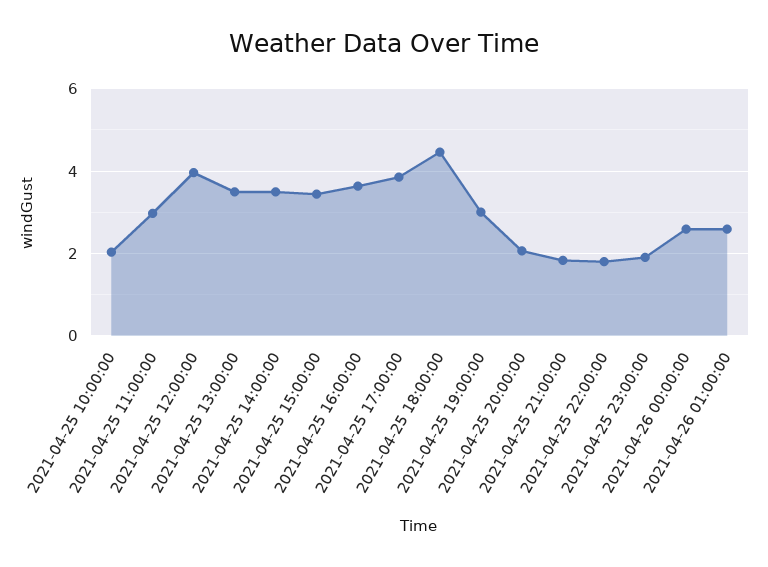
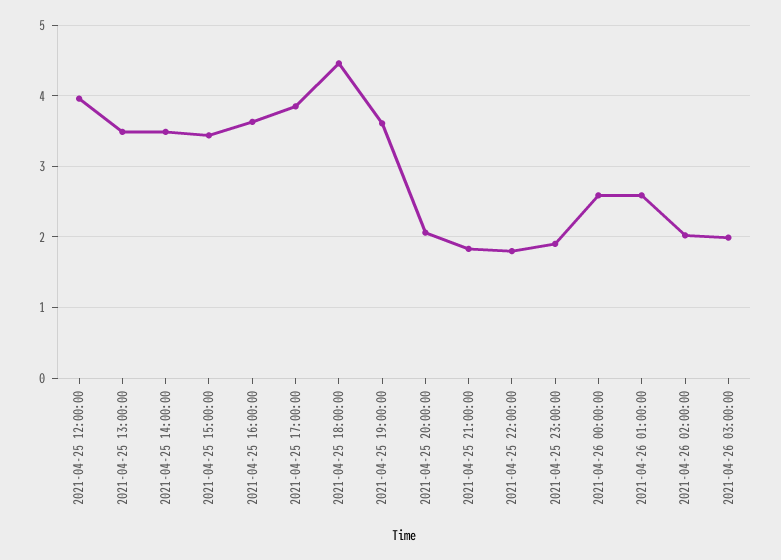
2021-04-25 10:00:00: 2 -> none
2021-04-25 11:00:00: 3 -> none
2021-04-25 19:00:00: 3 -> 3.6
2021-04-26 02:00:00: none -> 2
2021-04-26 03:00:00: none -> 2

